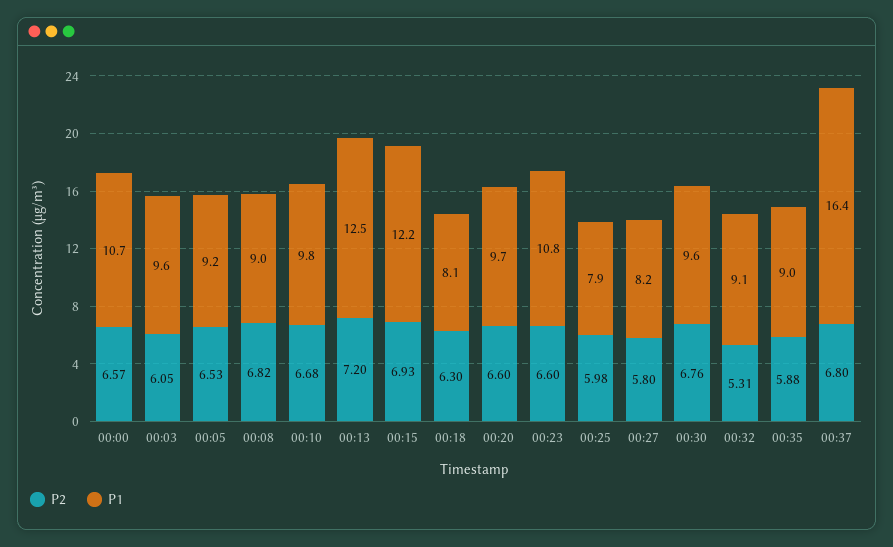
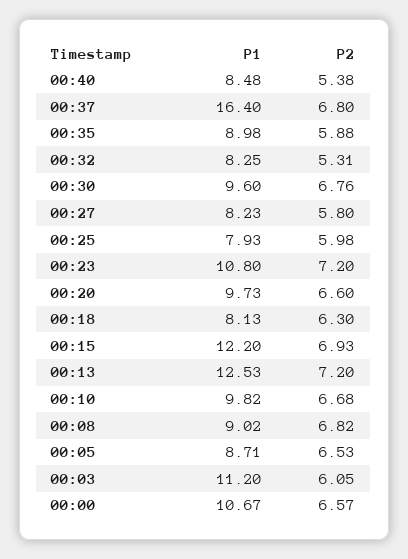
P1, 00:03: 9.6 -> 11.2
P1, 00:05: 9.2 -> 8.71
P2, 00:23: 6.6 -> 7.2
P1, 00:32: 9.1 -> 8.25
P1, 00:40: none -> 8.48
P2, 00:40: none -> 5.38

